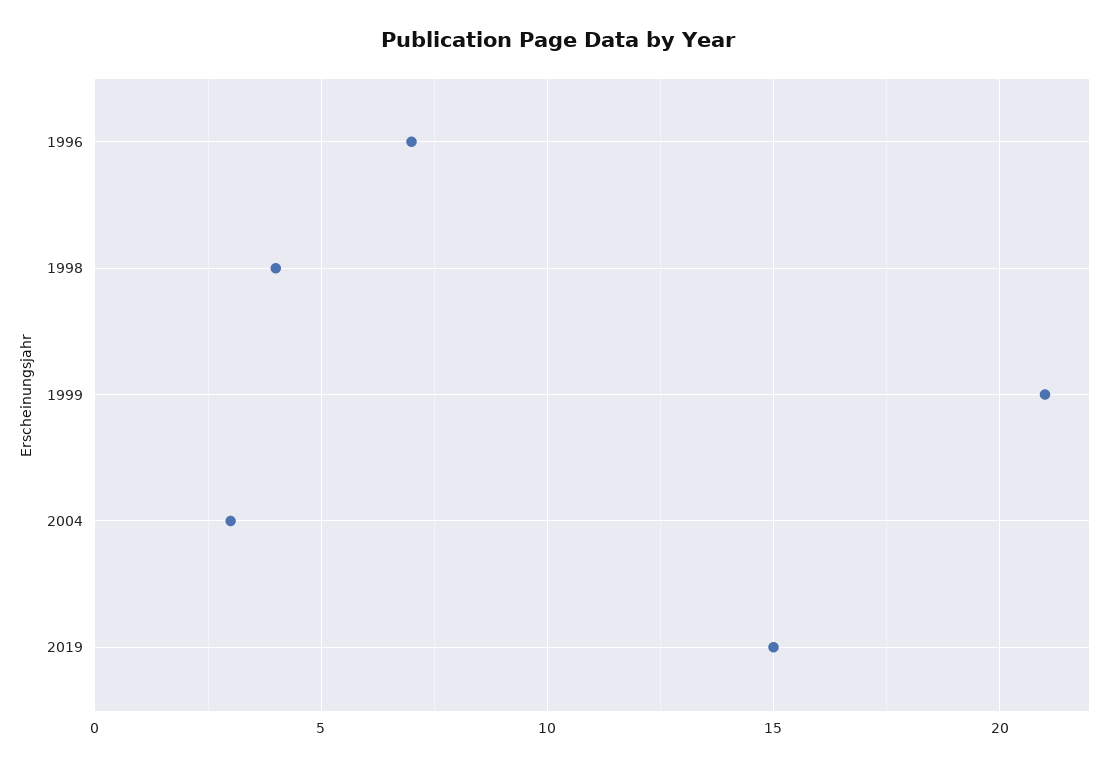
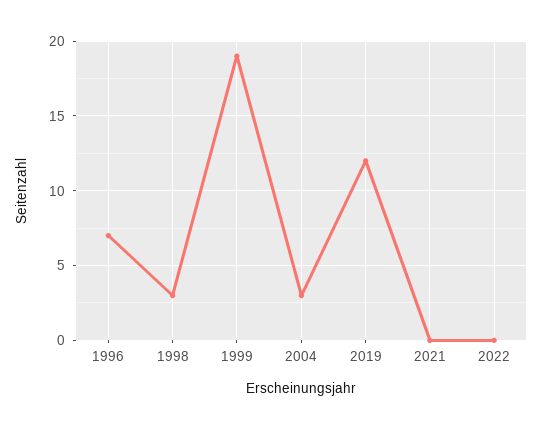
1998: 4 -> 3
1999: 21 -> 19
2019: 15 -> 12
2021: none -> 0
2022: none -> 0

